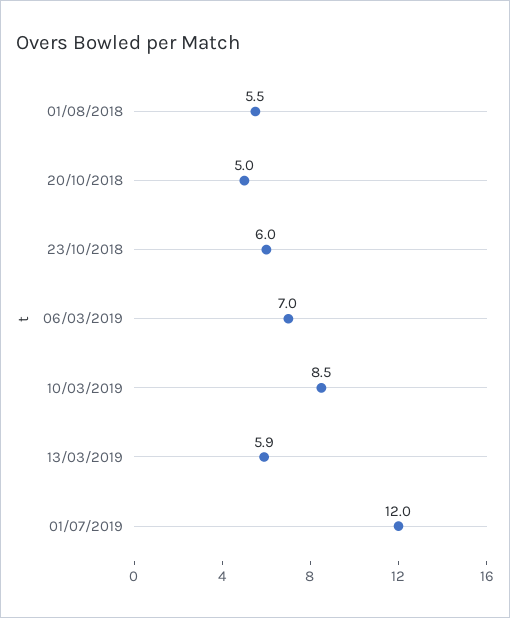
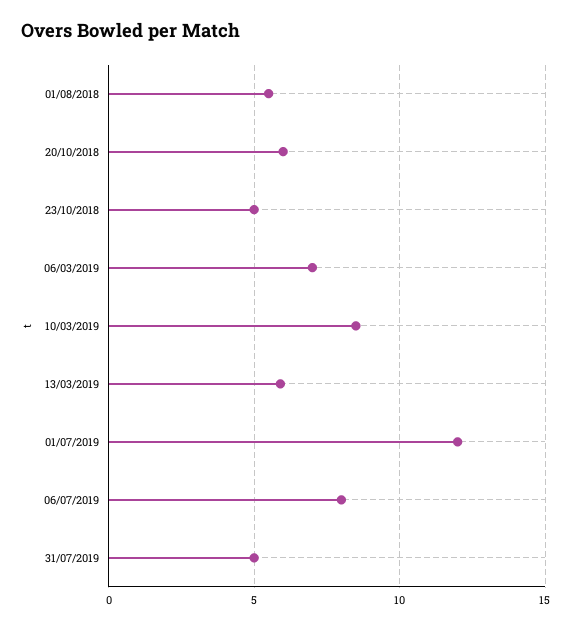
20/10/2018: 5 -> 6
23/10/2018: 6 -> 5
06/07/2019: none -> 8
31/07/2019: none -> 5

